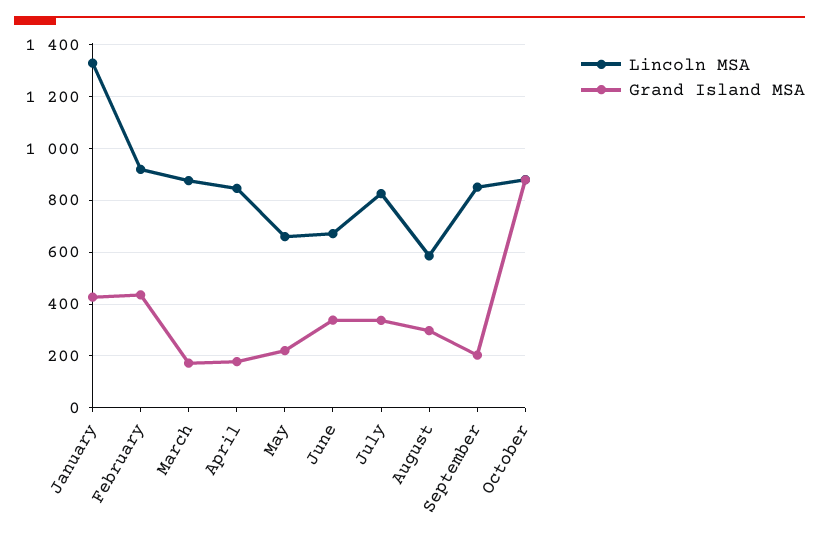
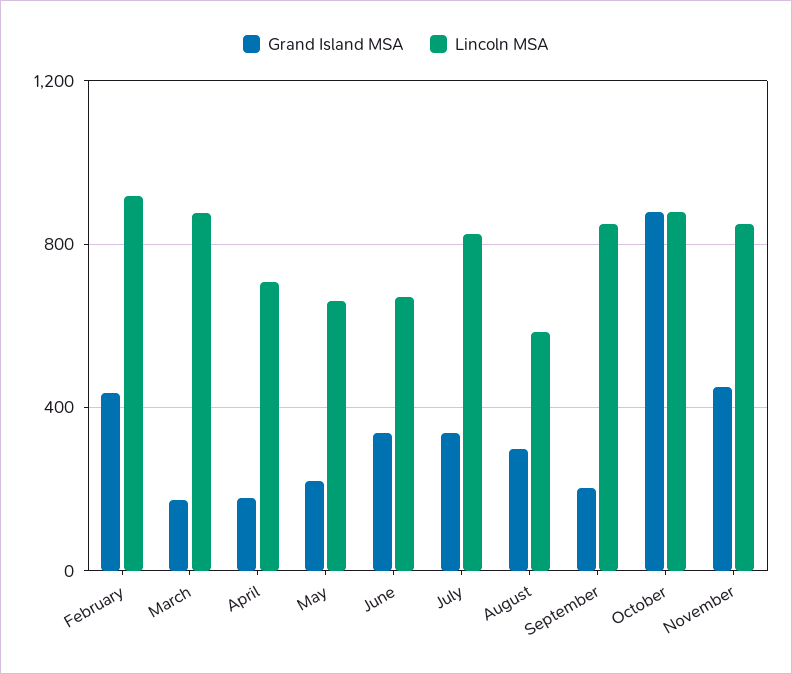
Lincoln MSA, January: 1325 -> none
Grand Island MSA, January: 425 -> none
Lincoln MSA, April: 850 -> 700
Grand Island MSA, November: none -> 450
Lincoln MSA, November: none -> 850

